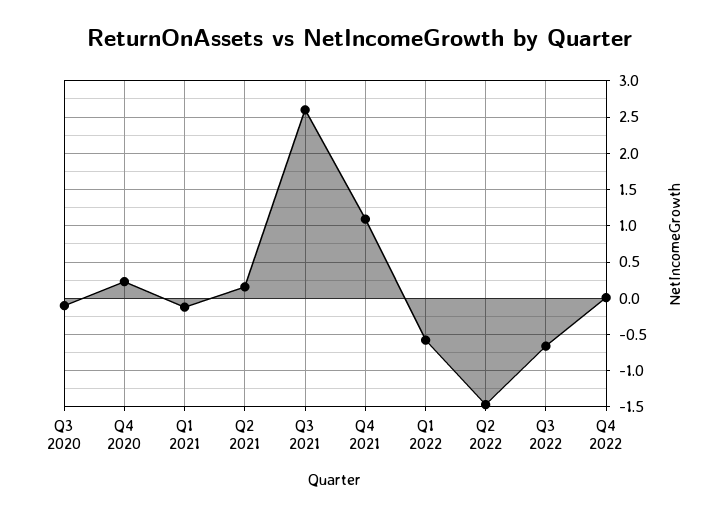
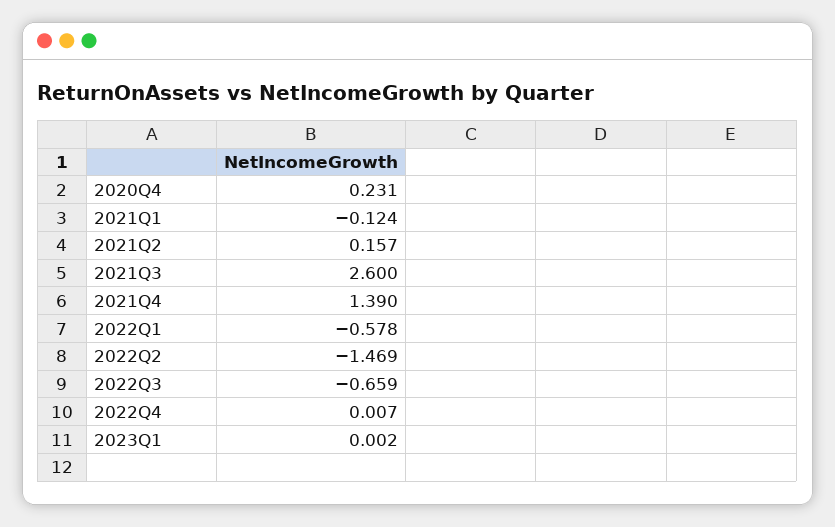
Q3 2020: -0.1 -> none
Q4 2021: 1.1 -> 1.39
2023Q1: none -> 0.002

